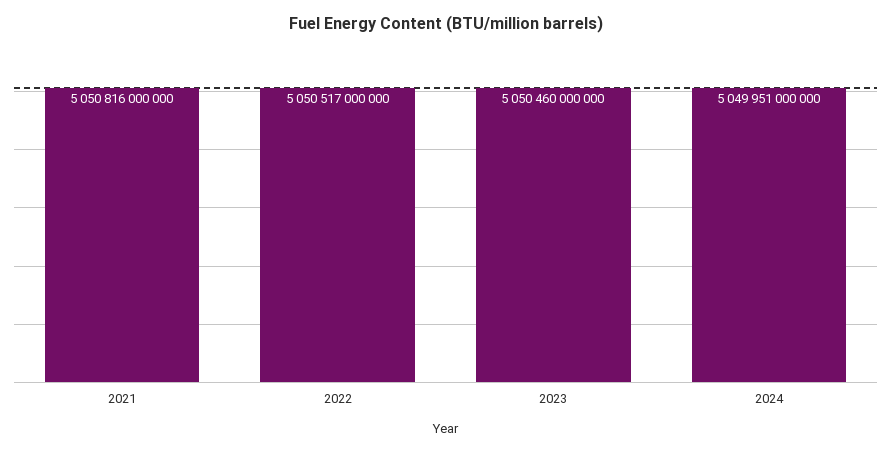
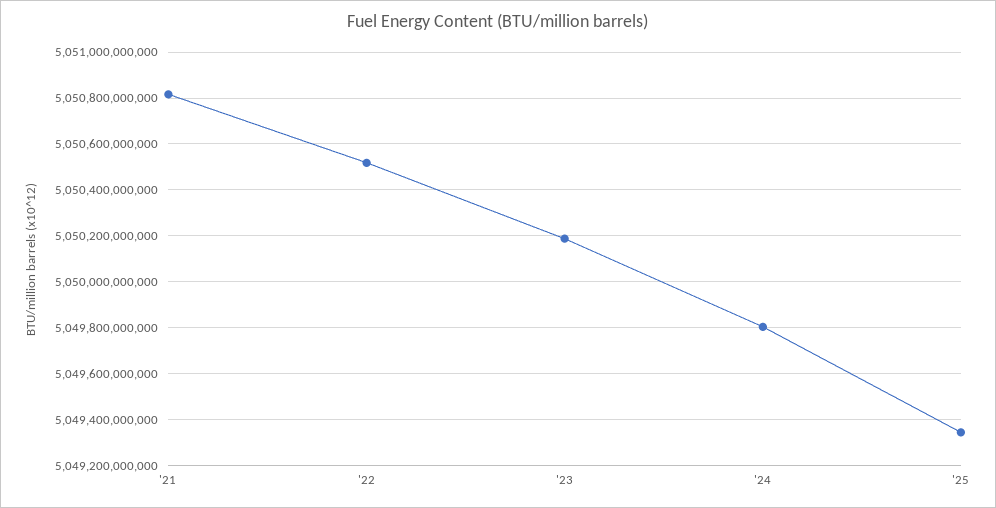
2023: 5050460000000 -> 5050200000000
2024: 5049951000000 -> 5049800000000
'25: none -> 5049350000000

